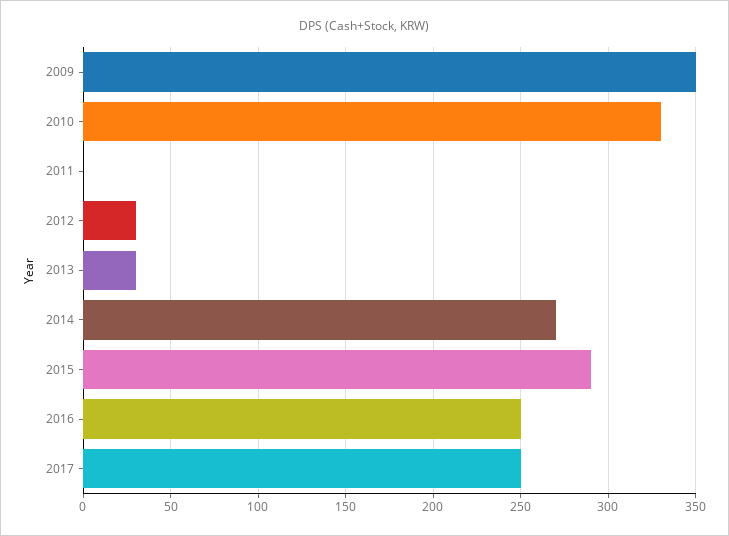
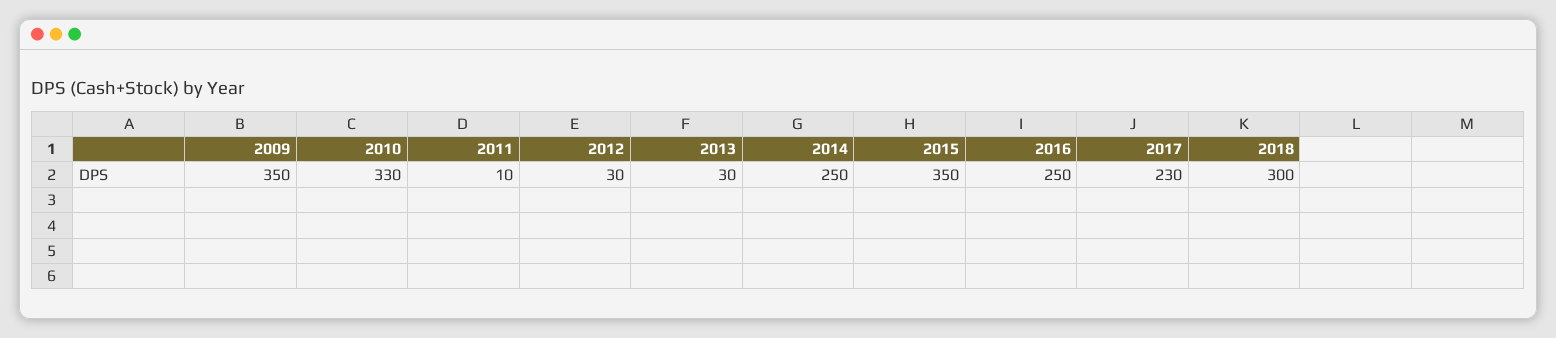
2011: 0 -> 10
2014: 270 -> 250
2015: 290 -> 350
2017: 250 -> 230
2018: none -> 300

